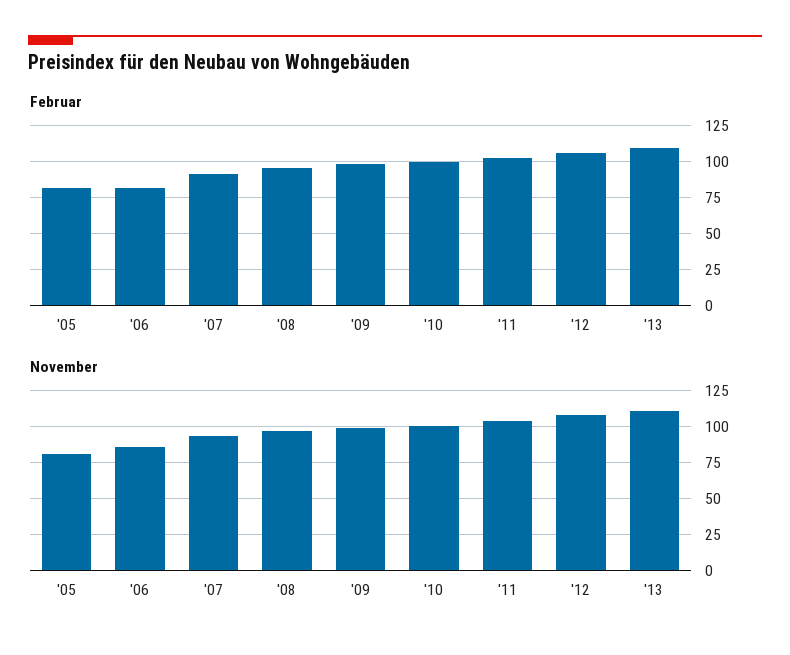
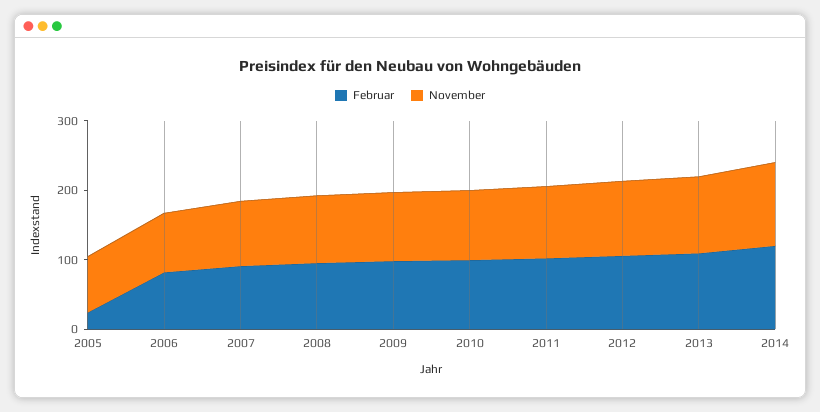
Februar, '05: 80 -> 20
Februar, 2014: none -> 120
November, 2014: none -> 120

